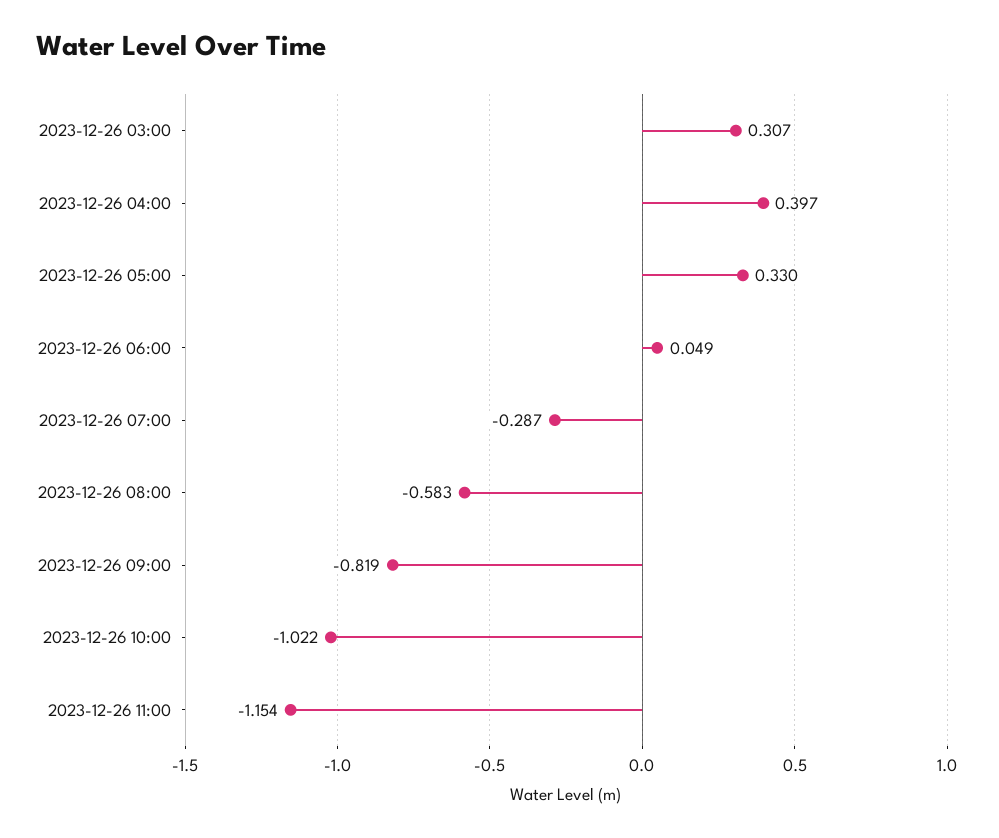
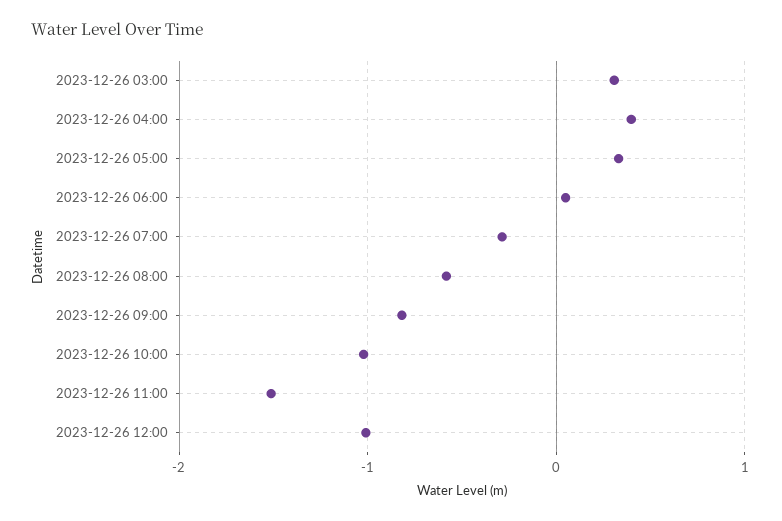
2023-12-26 11:00: -1.154 -> -1.5
2023-12-26 12:00: none -> -1

